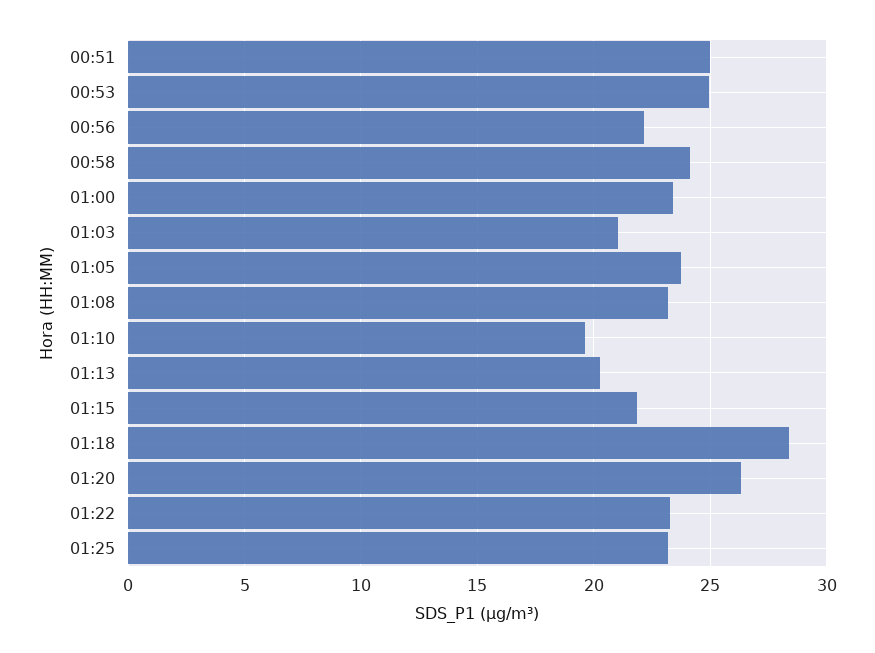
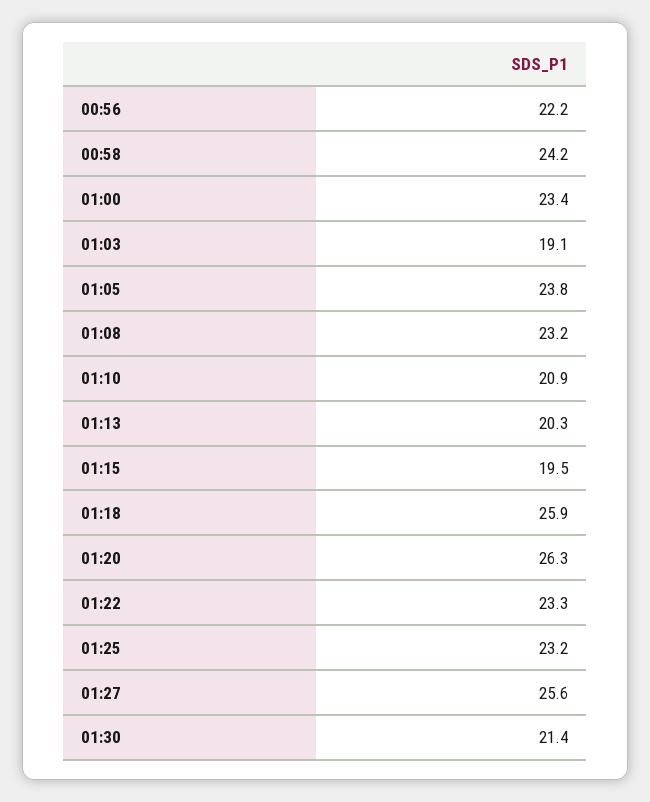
00:51: 25 -> none
00:53: 25 -> none
01:03: 21 -> 19.1
01:10: 19.5 -> 20.9
01:15: 22 -> 19.5
01:18: 28.5 -> 25.9
01:27: none -> 25.6
01:30: none -> 21.4

